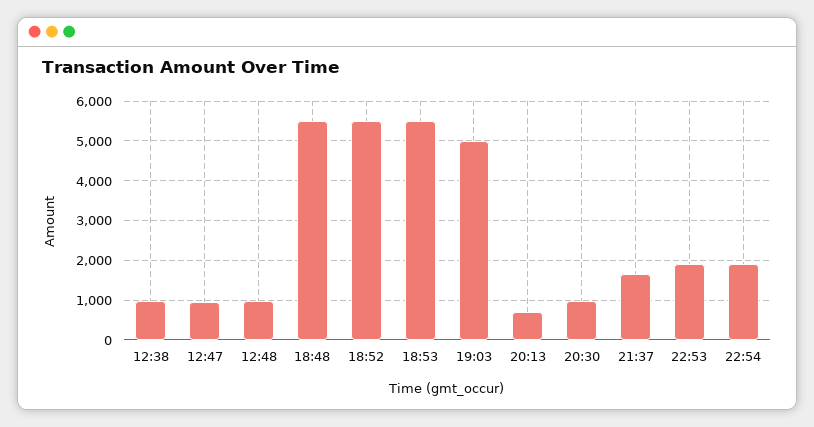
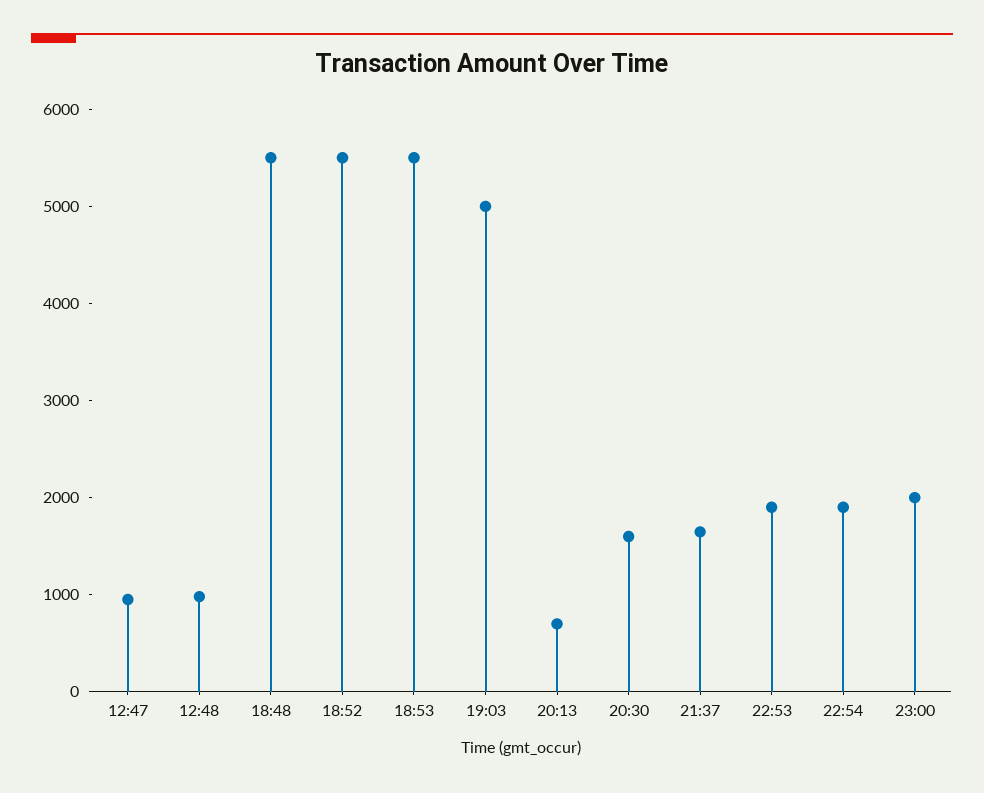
12:38: 1000 -> none
20:30: 1000 -> 1600
23:00: none -> 2000

